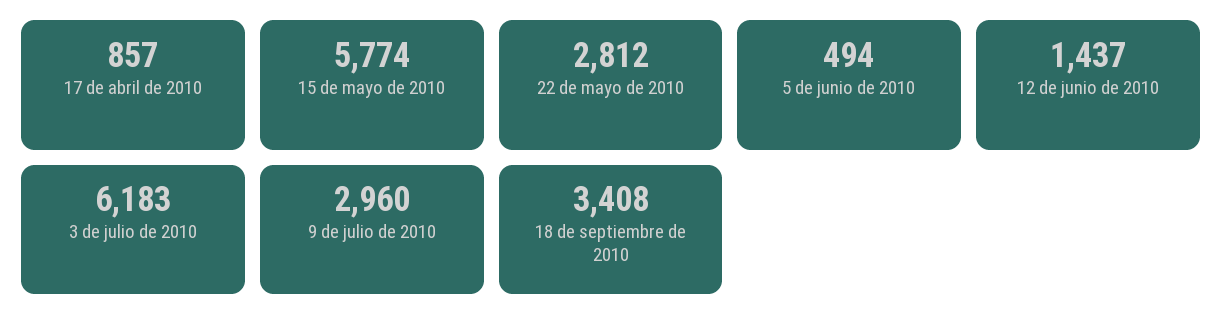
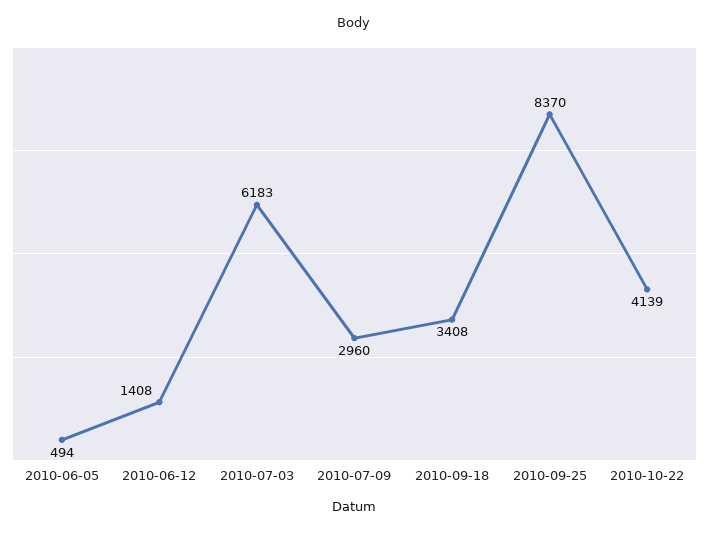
17 de abril de 2010: 857 -> none
15 de mayo de 2010: 5774 -> none
22 de mayo de 2010: 2812 -> none
12 de junio de 2010: 1437 -> 1408
2010-09-25: none -> 8370
2010-10-22: none -> 4139

